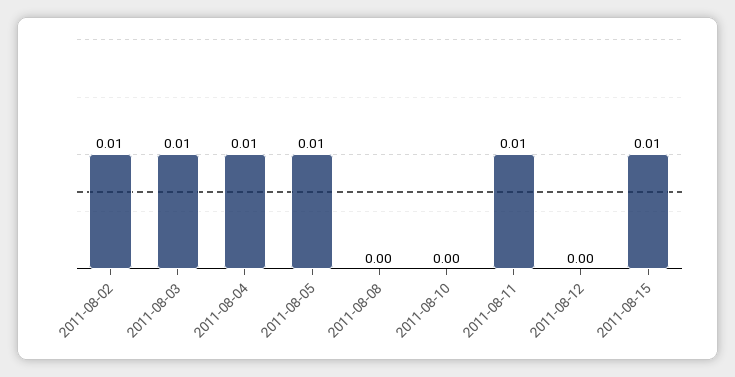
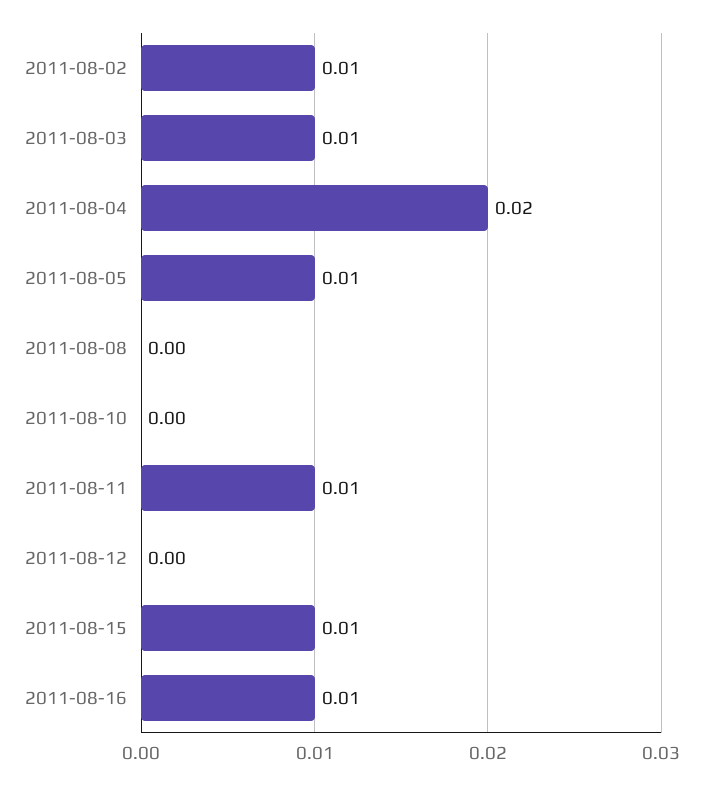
2011-08-04: 0.01 -> 0.02
2011-08-16: none -> 0.01

